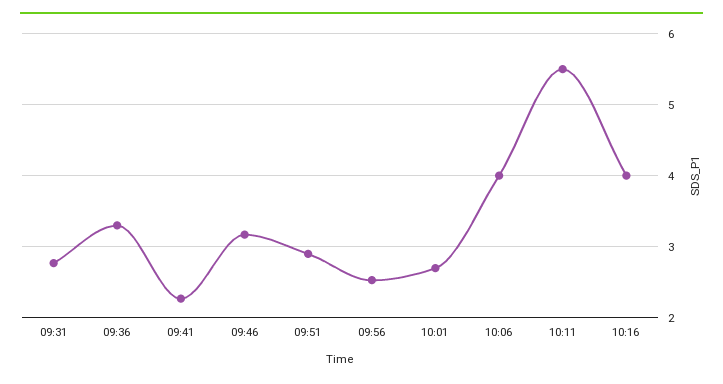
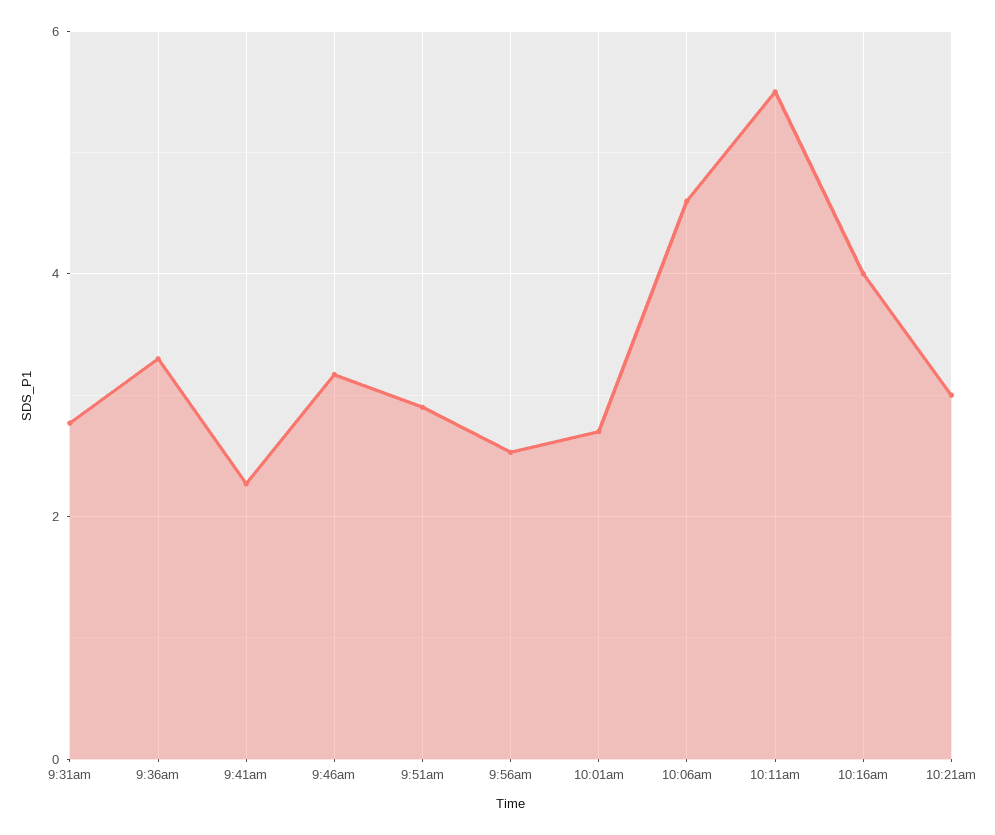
10:06: 4 -> 4.6
10:21am: none -> 3

